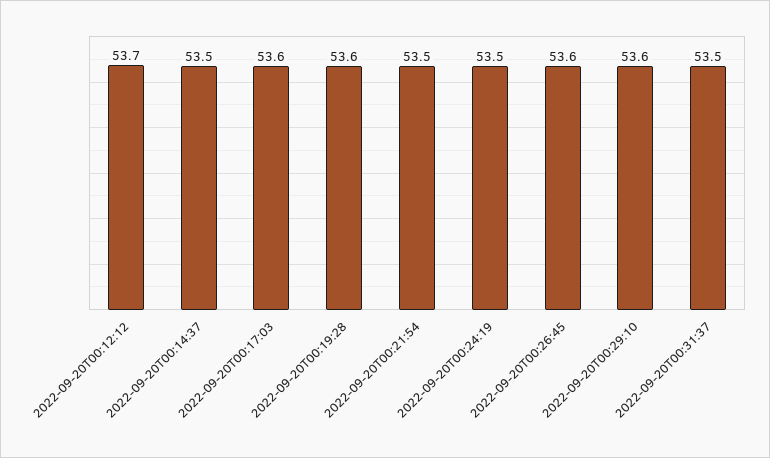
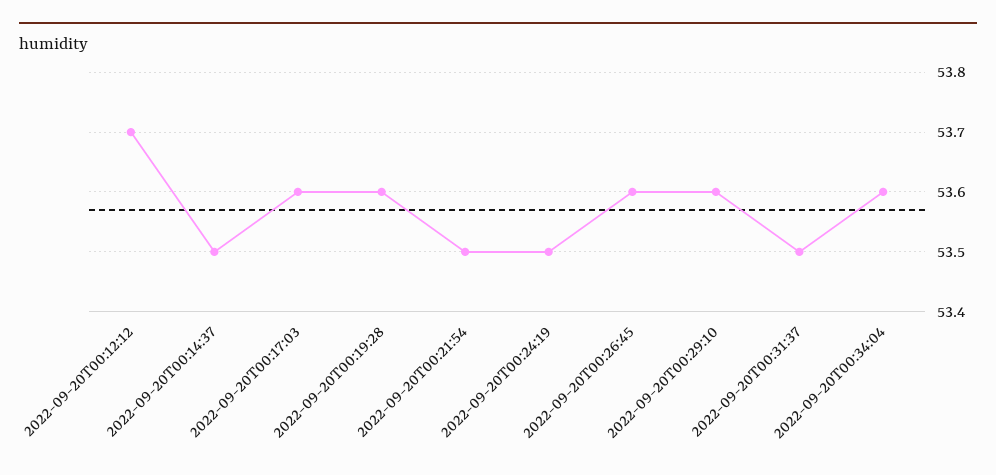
2022-09-20T00:34:04: none -> 53.6

